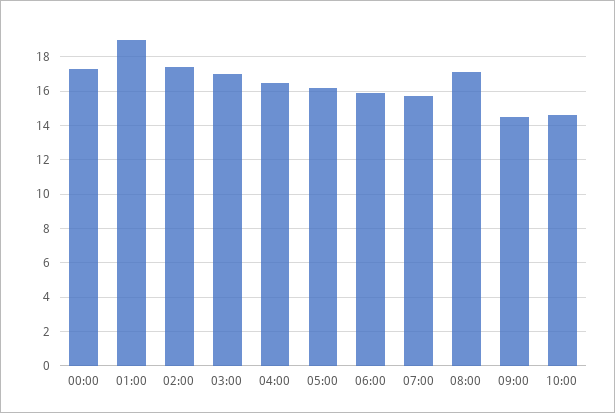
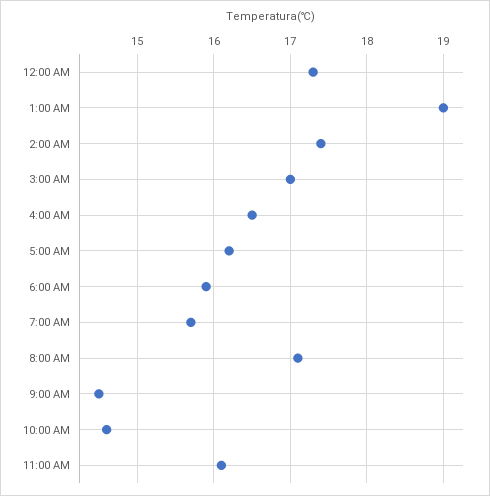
11:00 AM: none -> 16.1

